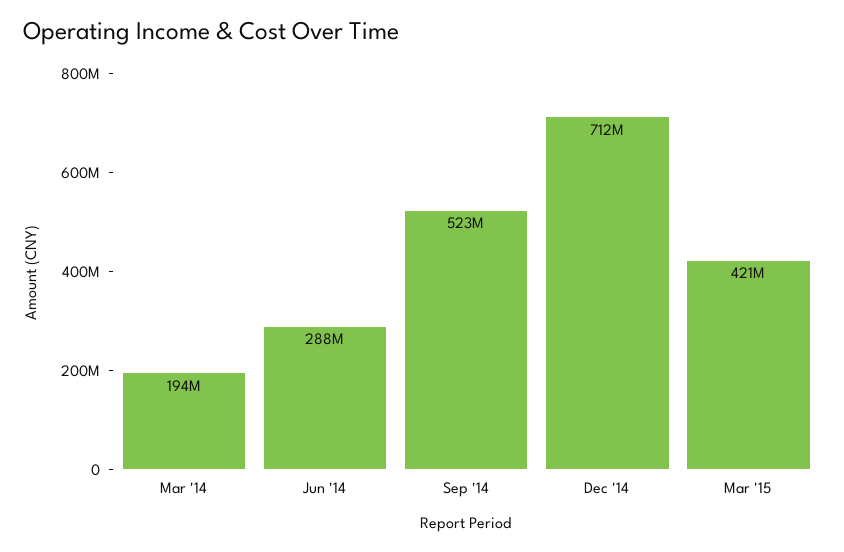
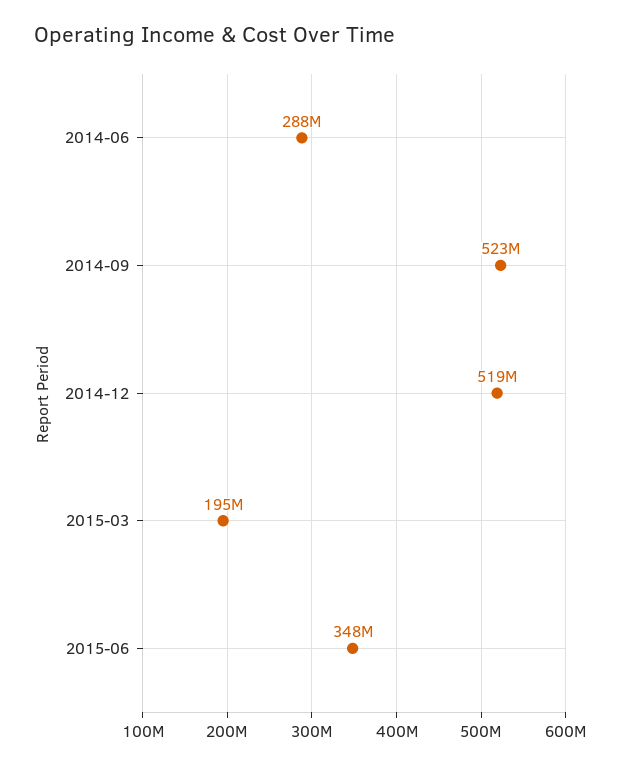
Mar '14: 194000000 -> none
Dec '14: 712000000 -> 519000000
Mar '15: 421000000 -> 195000000
2015-06: none -> 348000000

